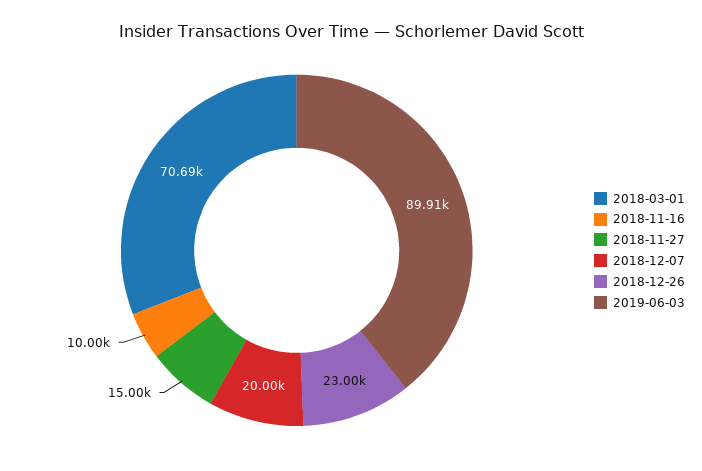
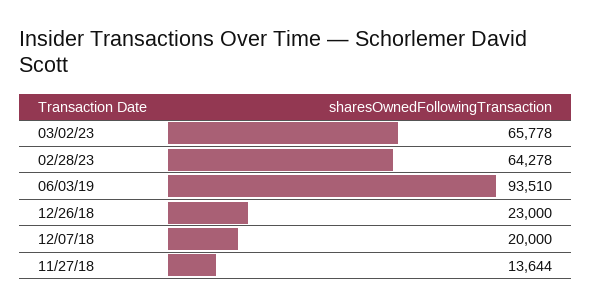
2018-03-01: 70690 -> none
2018-11-16: 10000 -> none
2018-11-27: 15000 -> 13644
2019-06-03: 89910 -> 93510
03/02/23: none -> 65778
02/28/23: none -> 64278

